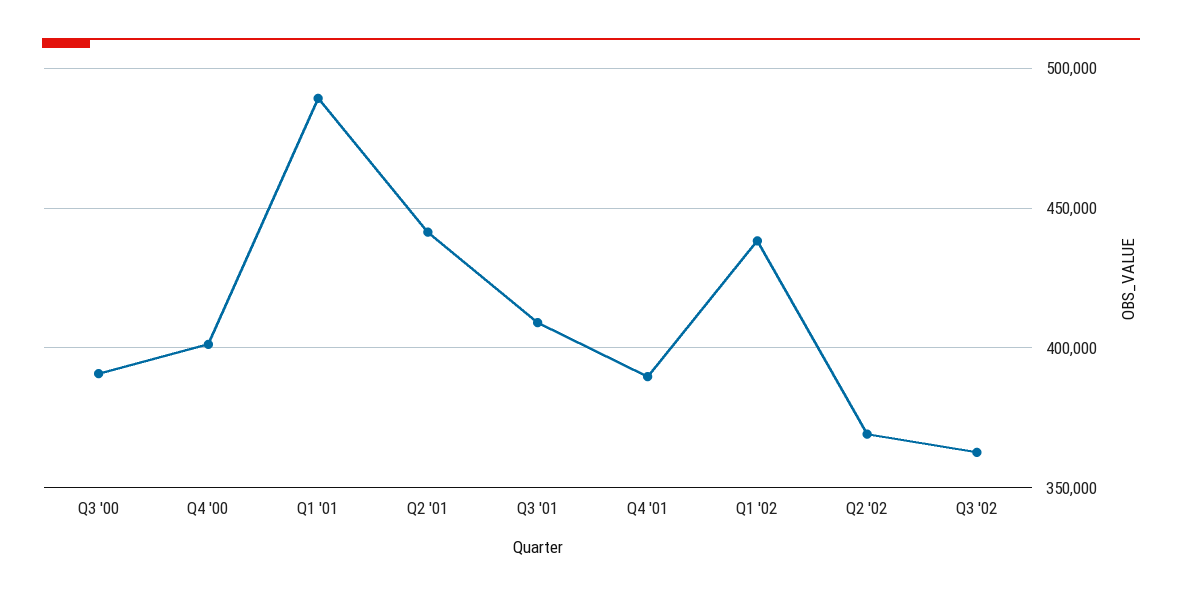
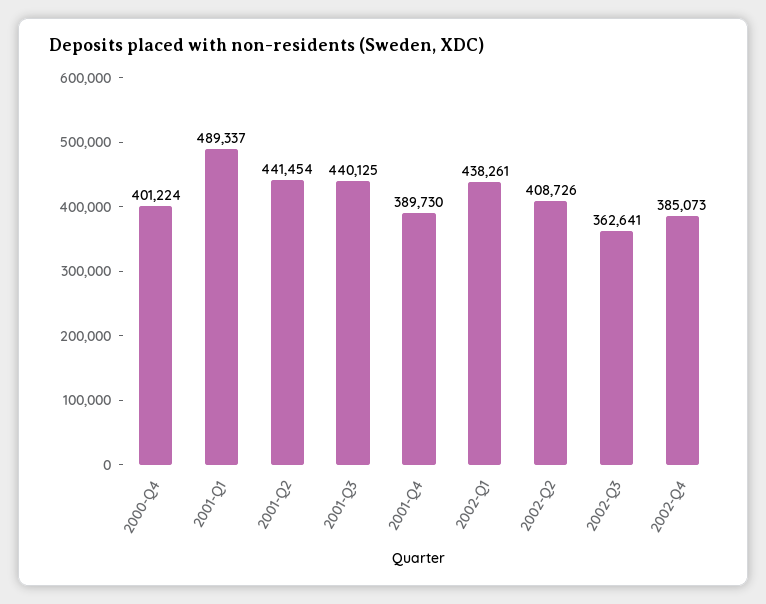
Q3 '00: 390000 -> none
Q3 '01: 410000 -> 440125
Q2 '02: 370000 -> 408726
2002-Q4: none -> 385073

